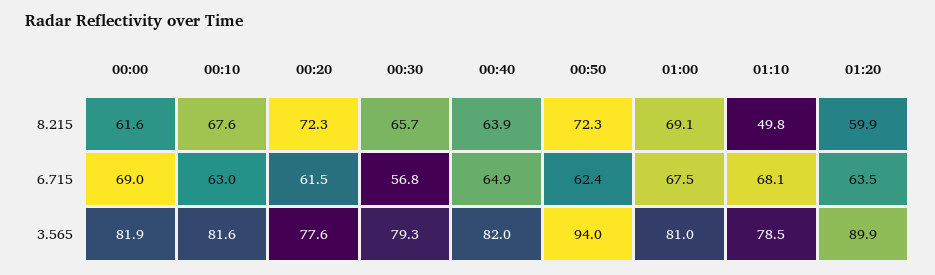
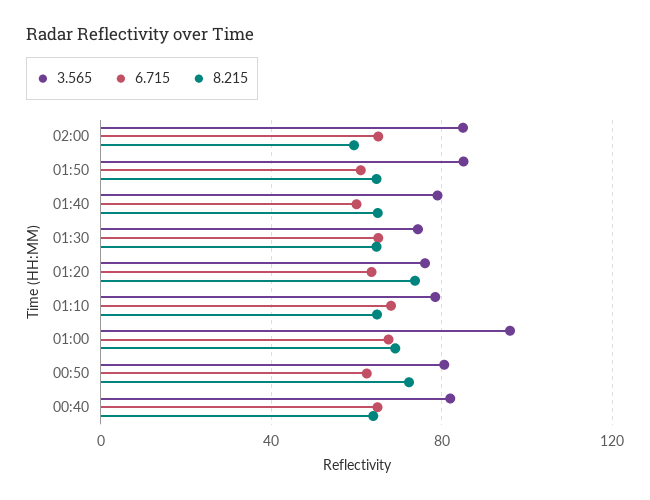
8.215, 00:00: 61.6 -> none
8.215, 00:10: 67.6 -> none
8.215, 00:20: 72.3 -> none
8.215, 00:30: 65.7 -> none
8.215, 01:10: 49.8 -> 65
8.215, 01:20: 59.9 -> 75
6.715, 00:00: 69 -> none
6.715, 00:10: 63 -> none
6.715, 00:20: 61.5 -> none
6.715, 00:30: 56.8 -> none
3.565, 00:00: 81.9 -> none
3.565, 00:10: 81.6 -> none
3.565, 00:20: 77.6 -> none
3.565, 00:30: 79.3 -> none
3.565, 00:50: 94 -> 80
3.565, 01:00: 81 -> 95
3.565, 01:20: 89.9 -> 75
3.565, 02:00: none -> 85
6.715, 02:00: none -> 65
8.215, 02:00: none -> 60
3.565, 01:50: none -> 85
6.715, 01:50: none -> 60
8.215, 01:50: none -> 65
3.565, 01:40: none -> 80
6.715, 01:40: none -> 60
8.215, 01:40: none -> 65
3.565, 01:30: none -> 75
6.715, 01:30: none -> 65
8.215, 01:30: none -> 65

